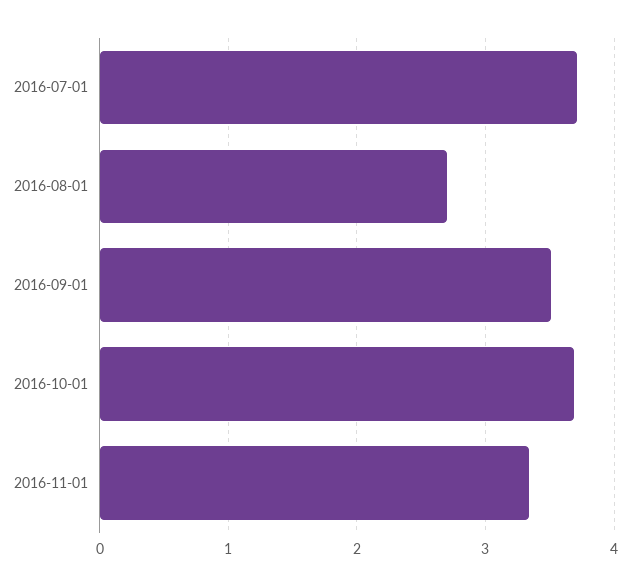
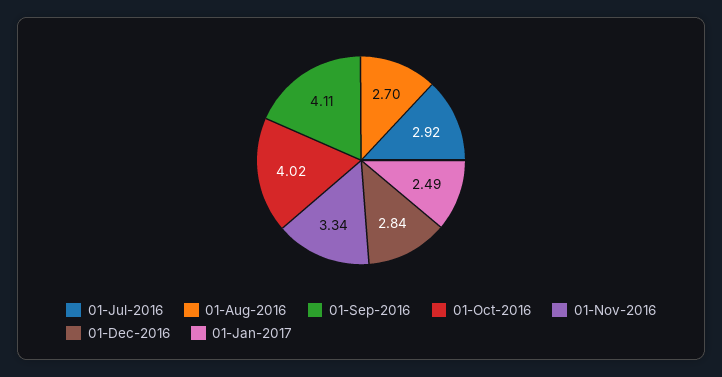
2016-07-01: 3.7 -> 2.92
2016-09-01: 3.5 -> 4.11
2016-10-01: 3.7 -> 4.02
01-Dec-2016: none -> 2.84
01-Jan-2017: none -> 2.49

